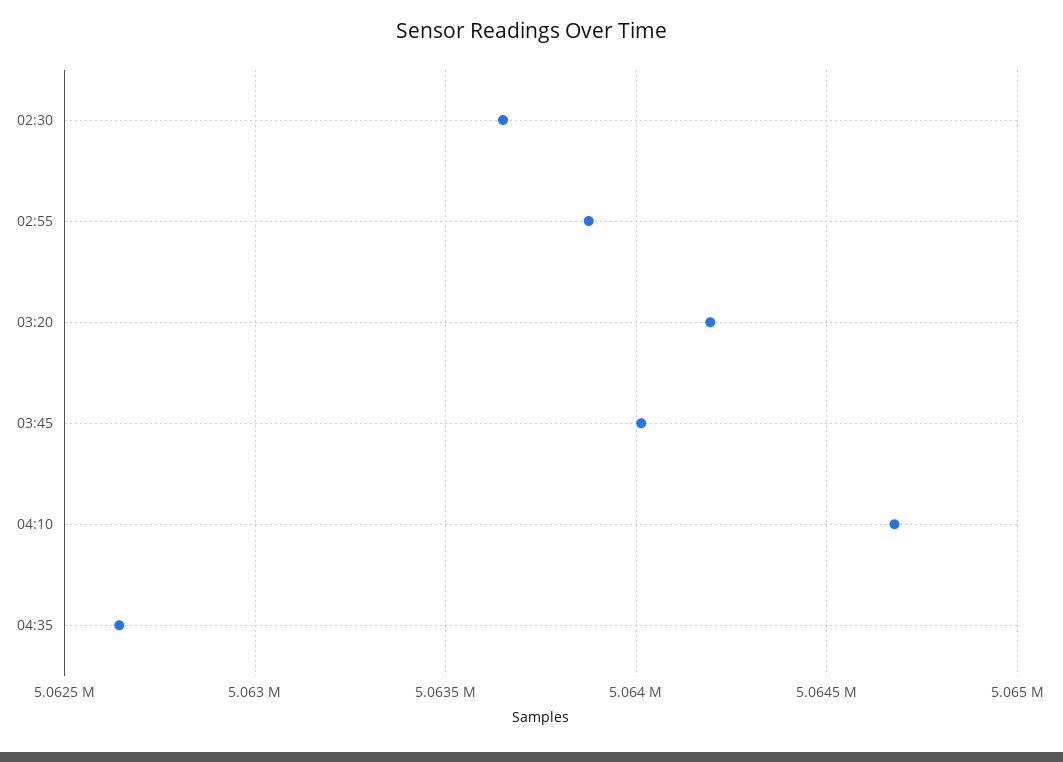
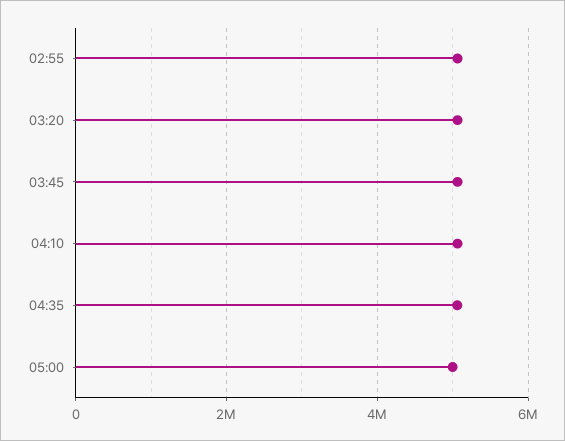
02:30: 5063650 -> none
05:00: none -> 5000000

